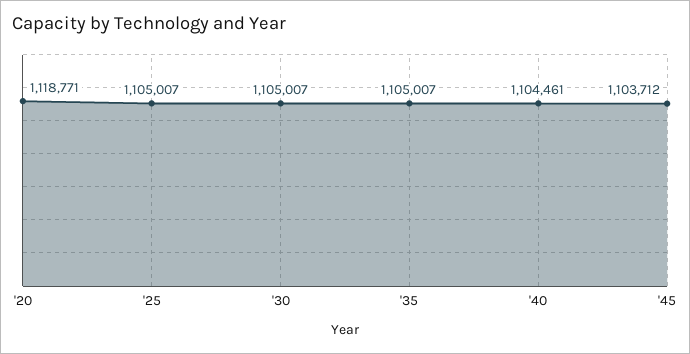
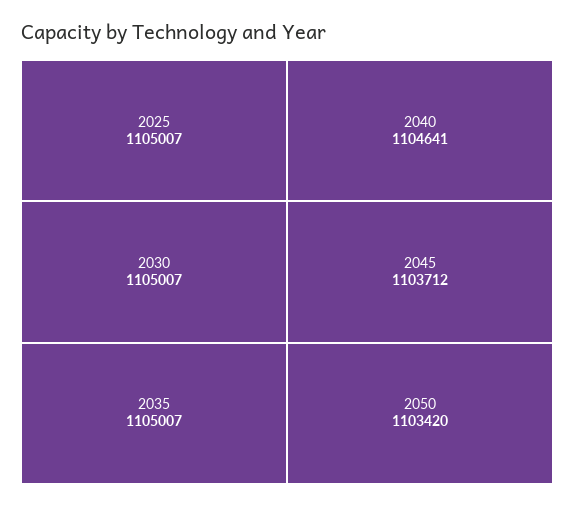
'20: 1118771 -> none
'40: 1104461 -> 1104641
2050: none -> 1103420

